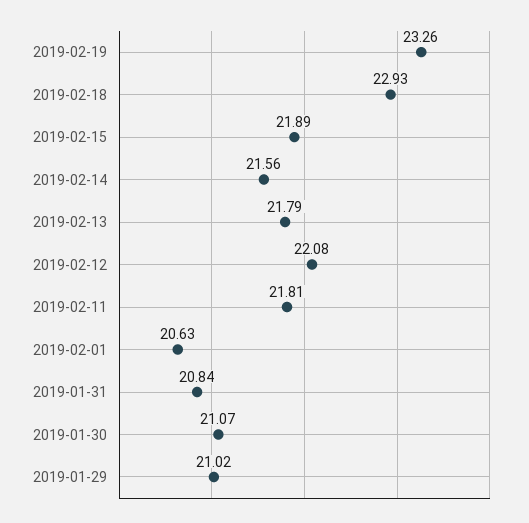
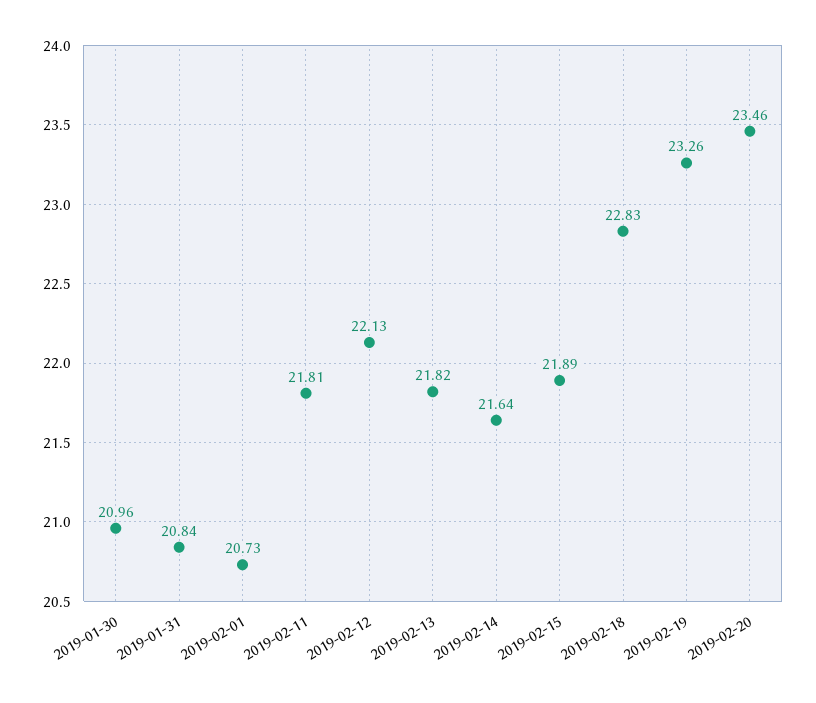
2019-02-18: 22.93 -> 22.83
2019-02-14: 21.56 -> 21.64
2019-02-13: 21.79 -> 21.82
2019-02-12: 22.08 -> 22.13
2019-02-01: 20.63 -> 20.73
2019-01-30: 21.07 -> 20.96
2019-01-29: 21.02 -> none
2019-02-20: none -> 23.46

